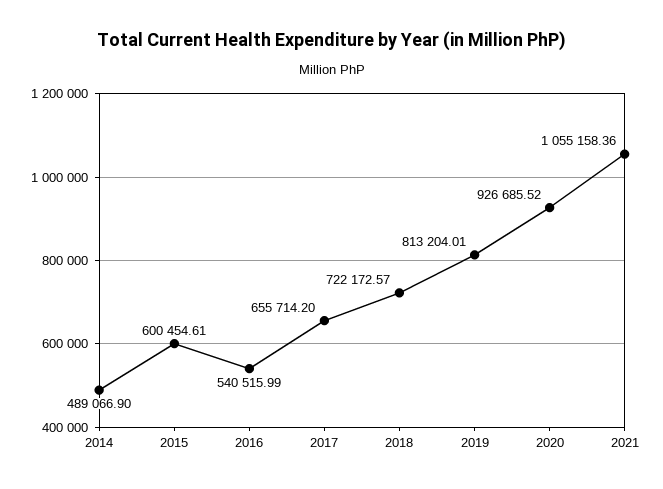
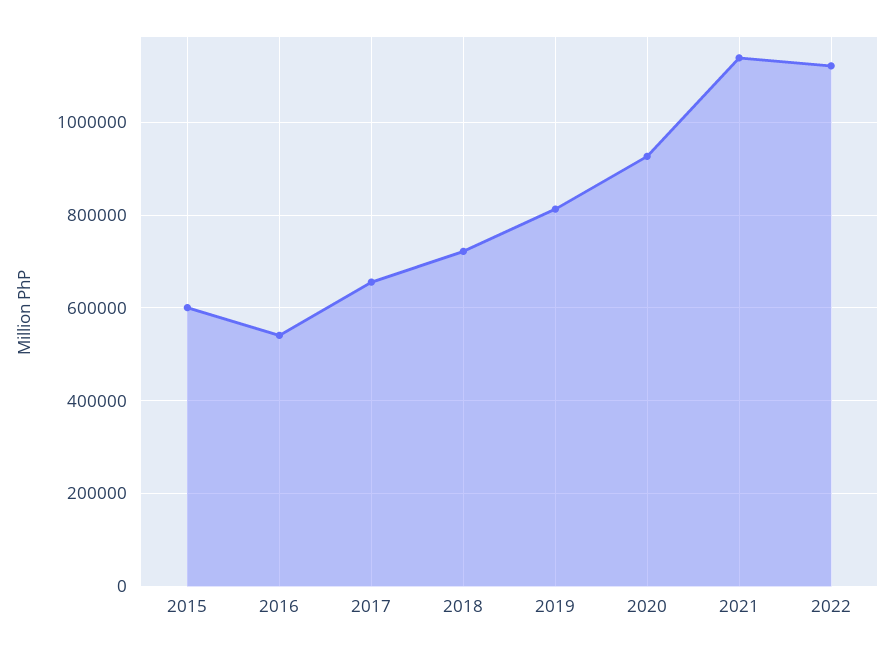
2014: 489066.9 -> none
2021: 1055158.36 -> 1140000
2022: none -> 1120000

